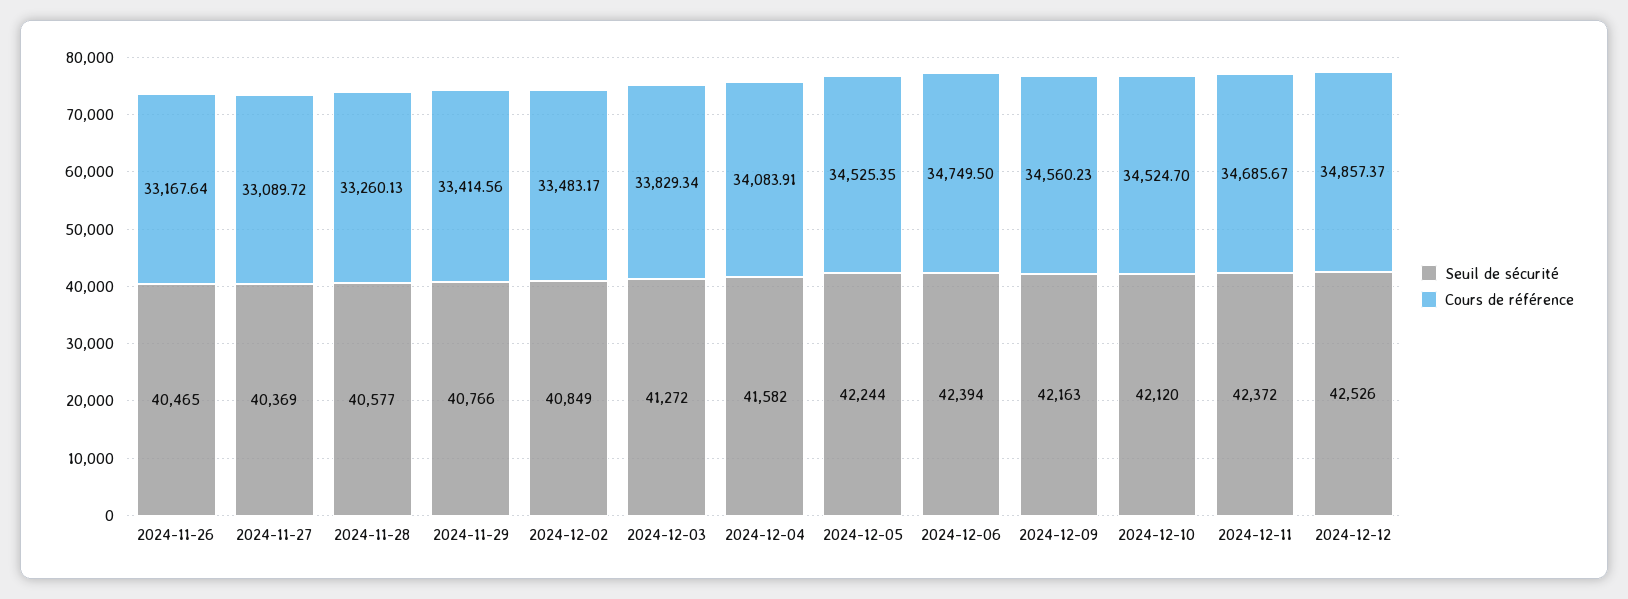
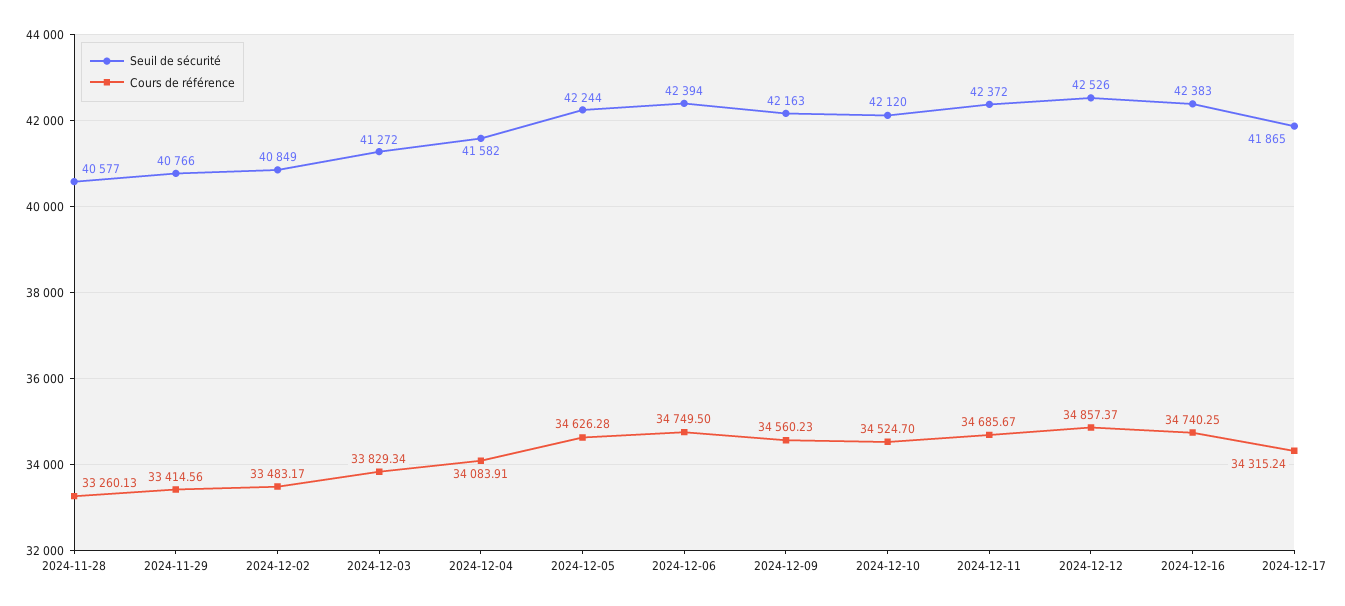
Seuil de sécurité, 2024-11-26: 40465 -> none
Cours de référence, 2024-11-26: 33167.64 -> none
Seuil de sécurité, 2024-11-27: 40369 -> none
Cours de référence, 2024-11-27: 33089.72 -> none
Cours de référence, 2024-12-05: 34525.35 -> 34626.28
Seuil de sécurité, 2024-12-16: none -> 42383
Cours de référence, 2024-12-16: none -> 34740.25
Seuil de sécurité, 2024-12-17: none -> 41865
Cours de référence, 2024-12-17: none -> 34315.24

